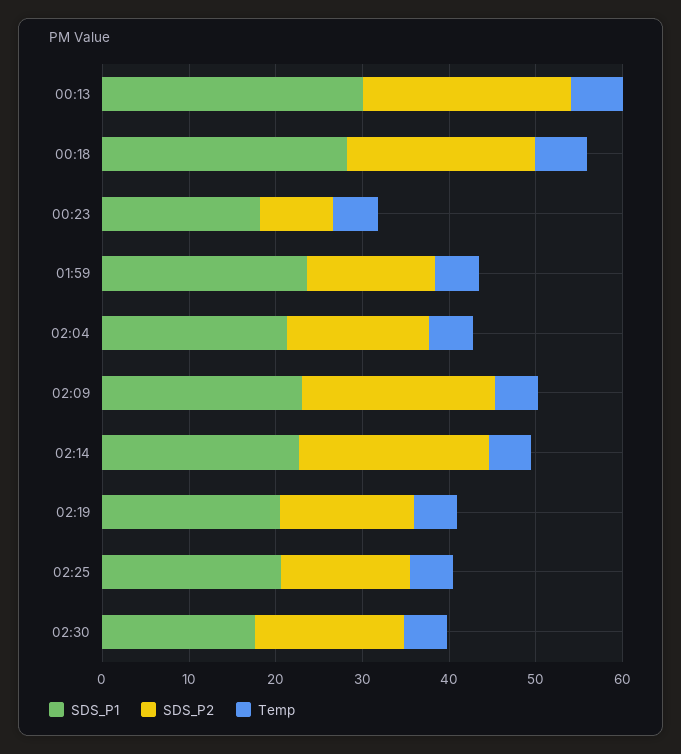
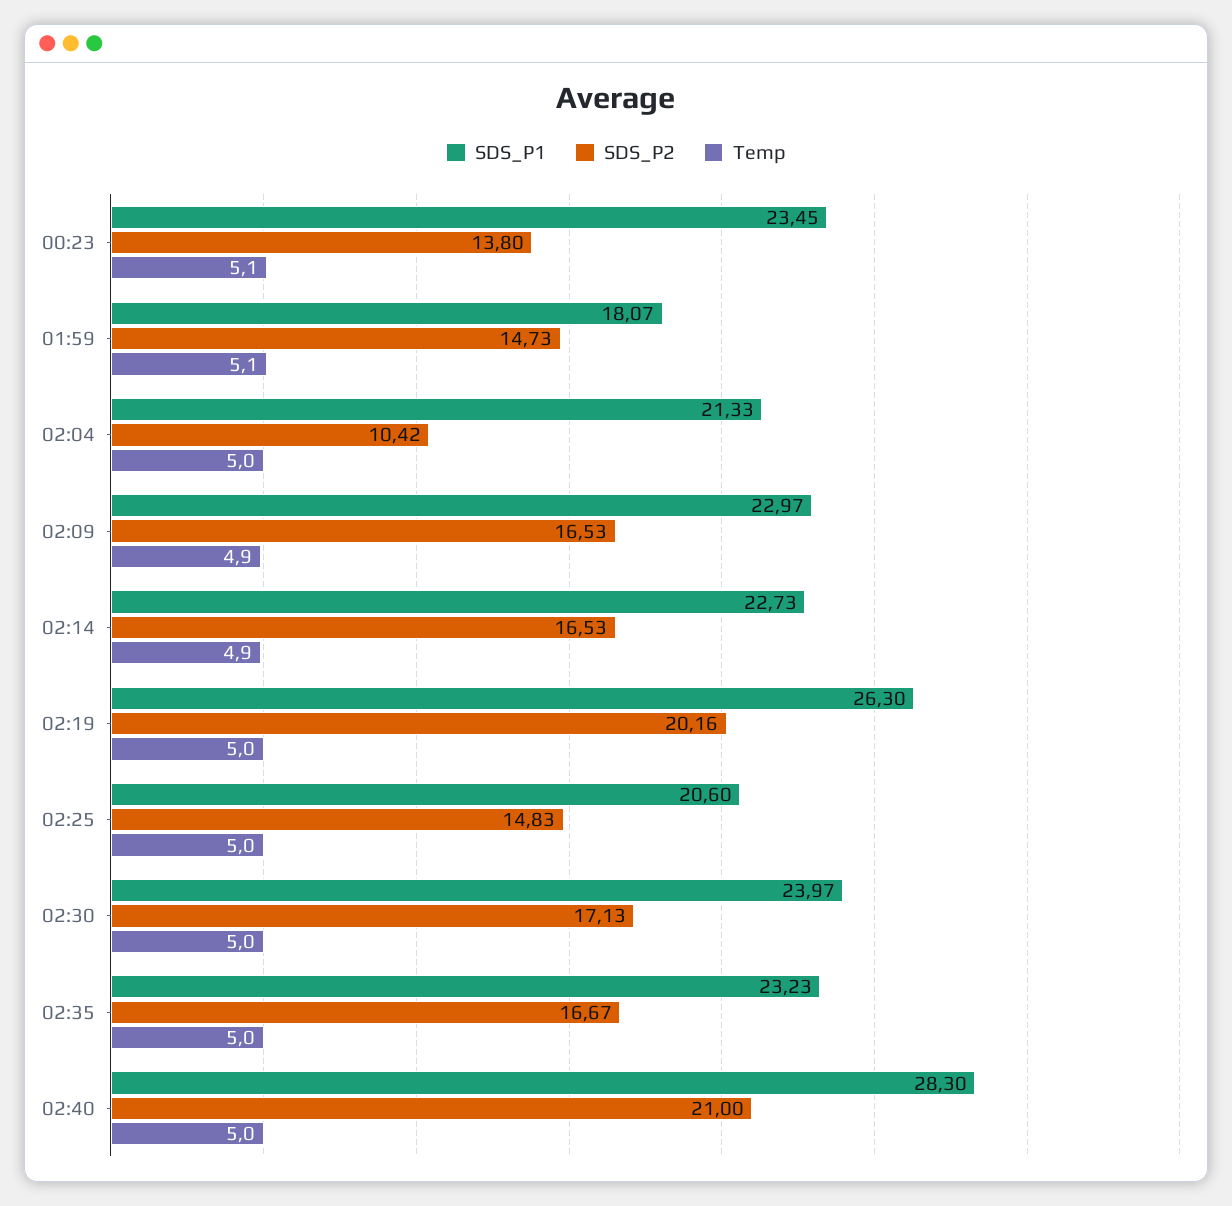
SDS_P1, 00:13: 30 -> none
SDS_P2, 00:13: 24 -> none
Temp, 00:13: 6 -> none
SDS_P1, 00:18: 28 -> none
SDS_P2, 00:18: 22 -> none
Temp, 00:18: 6 -> none
SDS_P1, 00:23: 18 -> 23.45
SDS_P2, 00:23: 8 -> 13.8
SDS_P1, 01:59: 24 -> 18.07
SDS_P2, 02:04: 16 -> 10.42
SDS_P2, 02:09: 22 -> 16.53
SDS_P2, 02:14: 22 -> 16.53
SDS_P1, 02:19: 20 -> 26.3
SDS_P2, 02:19: 16 -> 20.16
SDS_P1, 02:30: 18 -> 23.97
SDS_P1, 02:35: none -> 23.23
SDS_P2, 02:35: none -> 16.67
Temp, 02:35: none -> 5
SDS_P1, 02:40: none -> 28.3
SDS_P2, 02:40: none -> 21
Temp, 02:40: none -> 5

